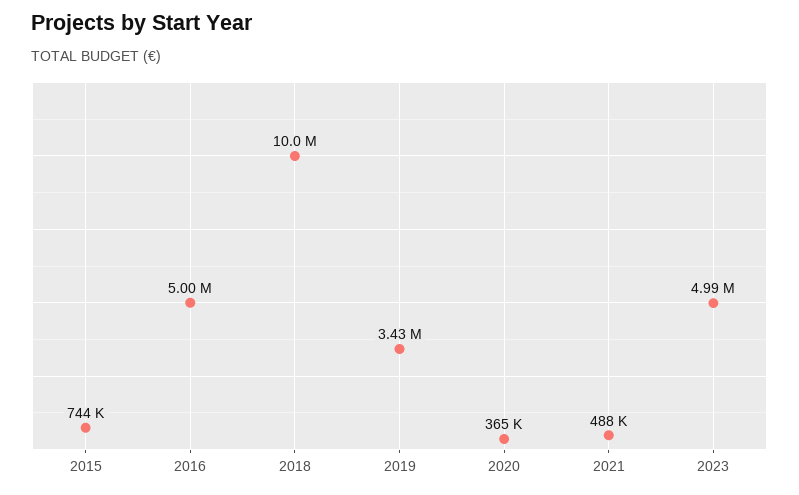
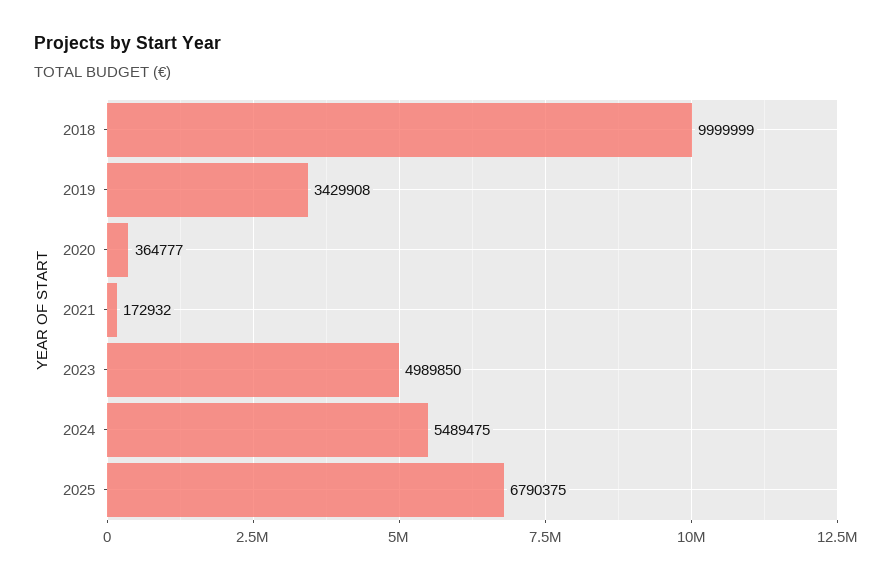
2015: 744000 -> none
2016: 5000000 -> none
2021: 488000 -> 172932
2024: none -> 5489475
2025: none -> 6790375

